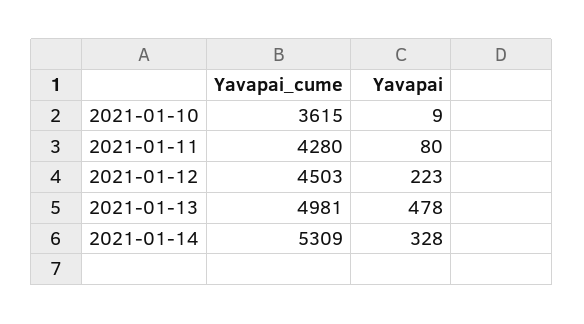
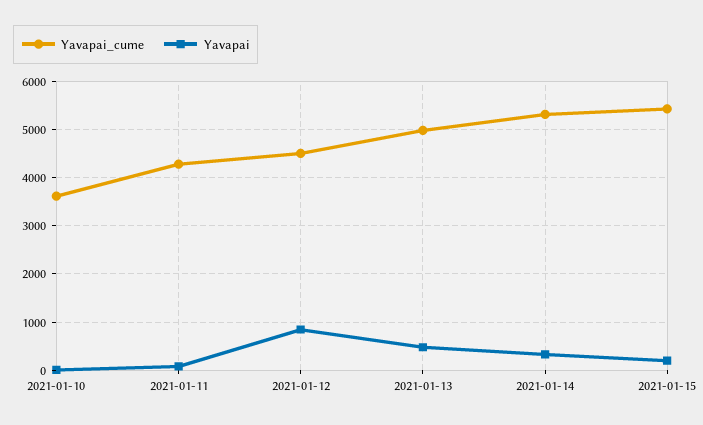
Yavapai, 2021-01-12: 223 -> 800
Yavapai_cume, 2021-01-15: none -> 5400
Yavapai, 2021-01-15: none -> 200

